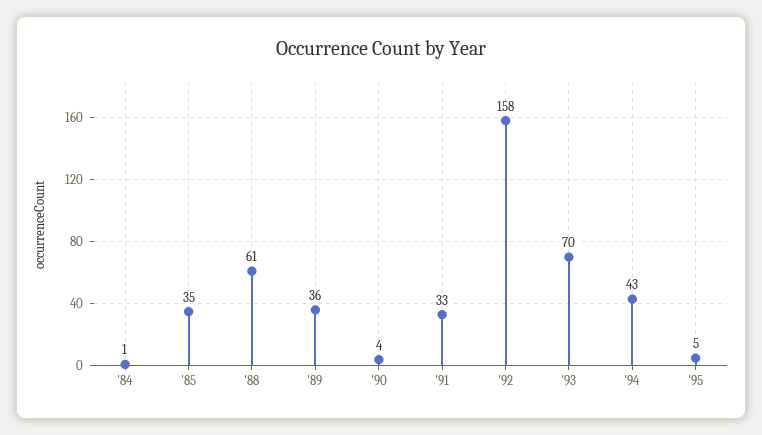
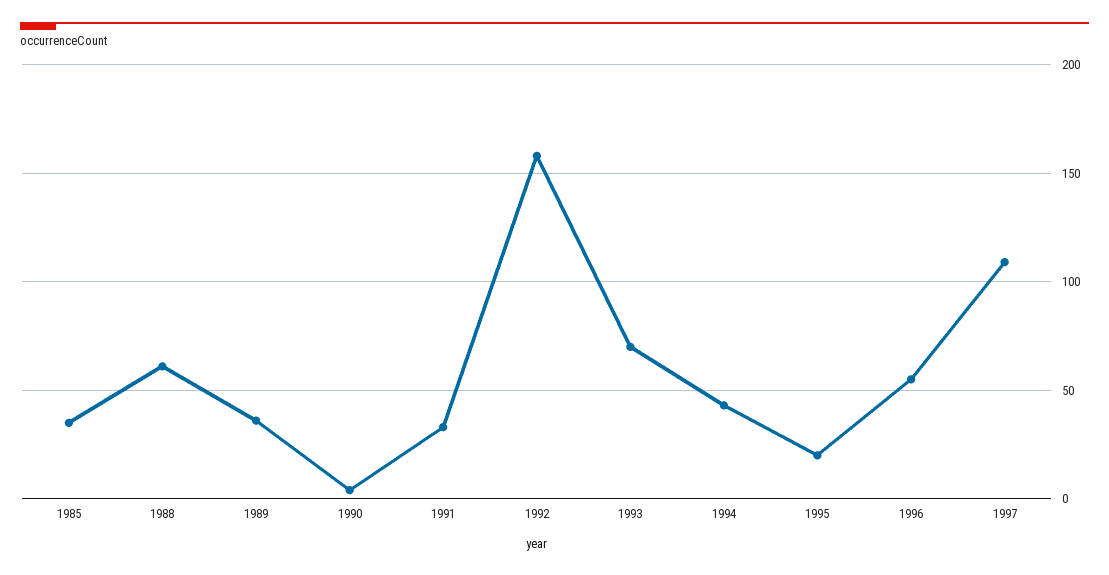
'84: 1 -> none
'95: 5 -> 20
1996: none -> 55
1997: none -> 110

